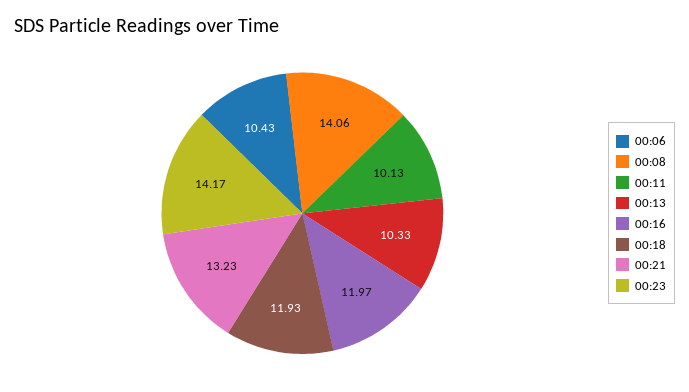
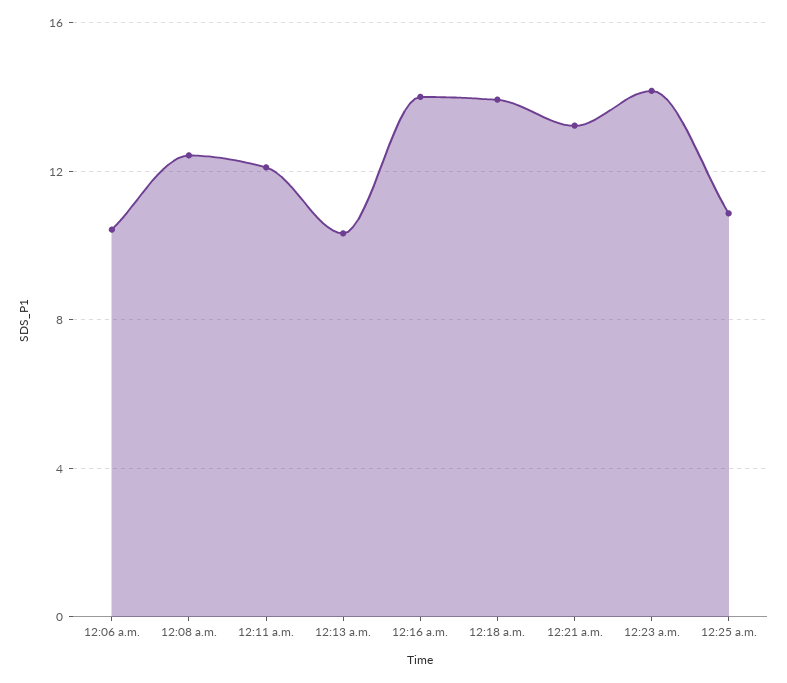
00:08: 14.06 -> 12.5
00:11: 10.13 -> 12
00:16: 11.97 -> 14
00:18: 11.93 -> 14
12:25 a.m.: none -> 11

